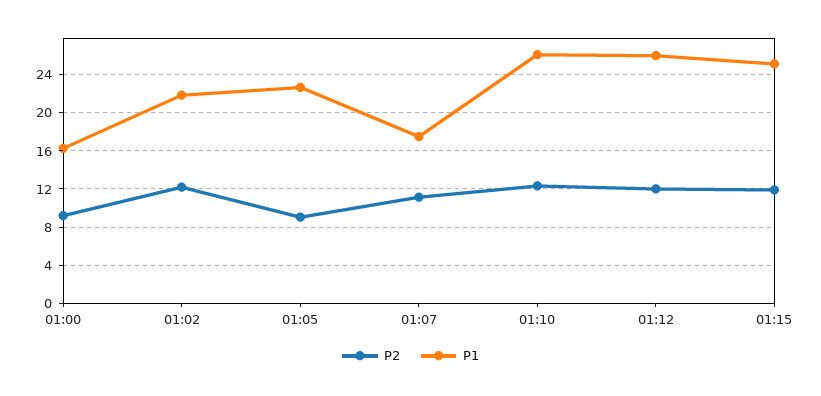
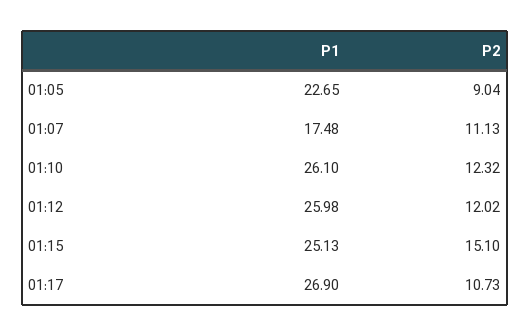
P2, 01:00: 9 -> none
P1, 01:00: 16 -> none
P2, 01:02: 12 -> none
P1, 01:02: 22 -> none
P2, 01:15: 12 -> 15.1
P1, 01:17: none -> 26.9
P2, 01:17: none -> 10.73

